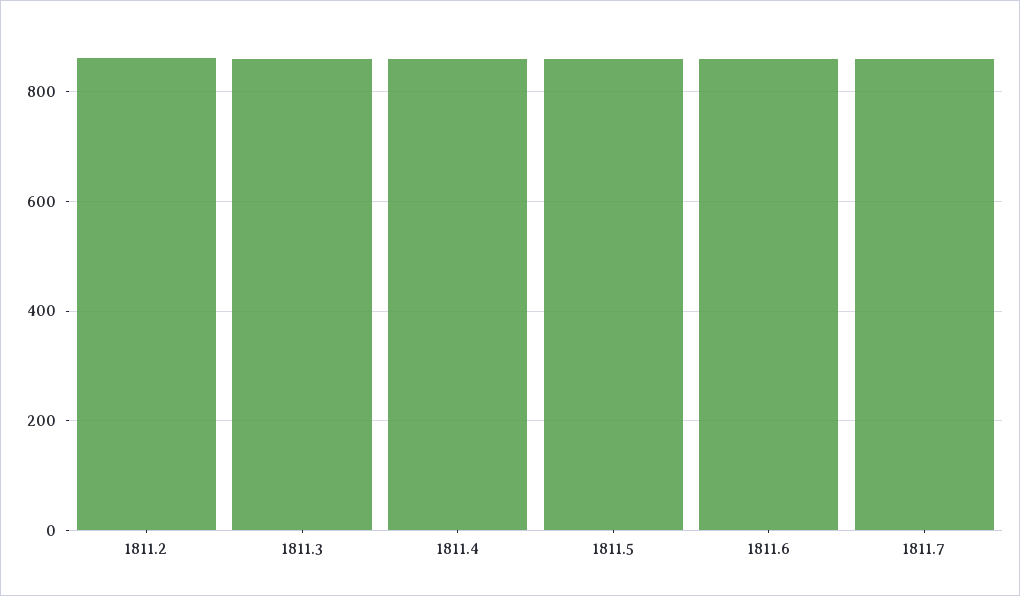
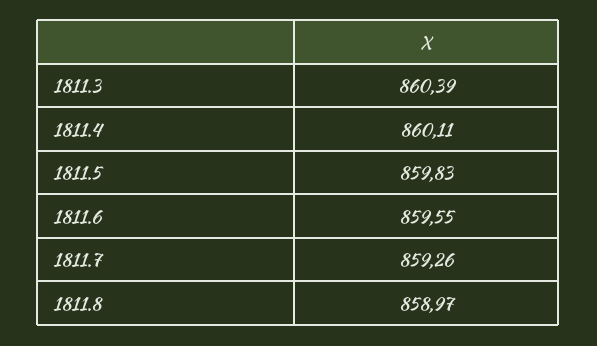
1811.2: 860 -> none
1811.8: none -> 858.97

